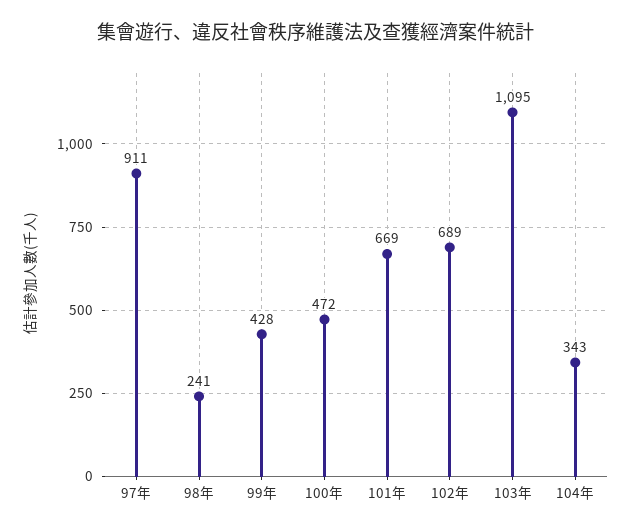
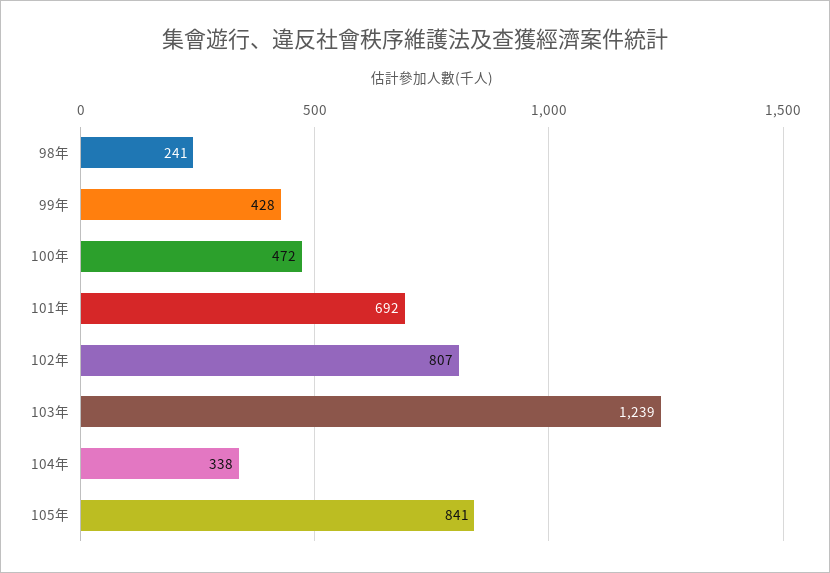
97年: 911 -> none
101年: 669 -> 692
102年: 689 -> 807
103年: 1095 -> 1239
104年: 343 -> 338
105年: none -> 841

